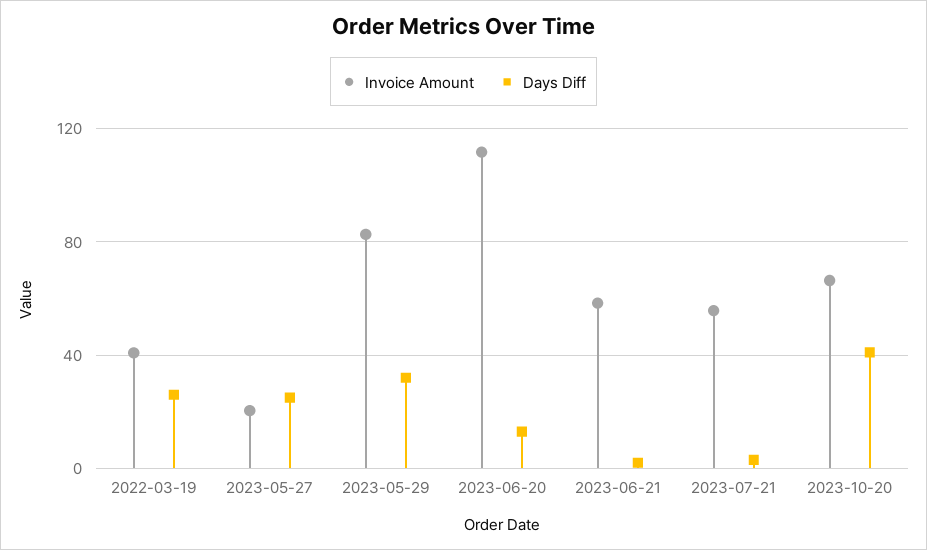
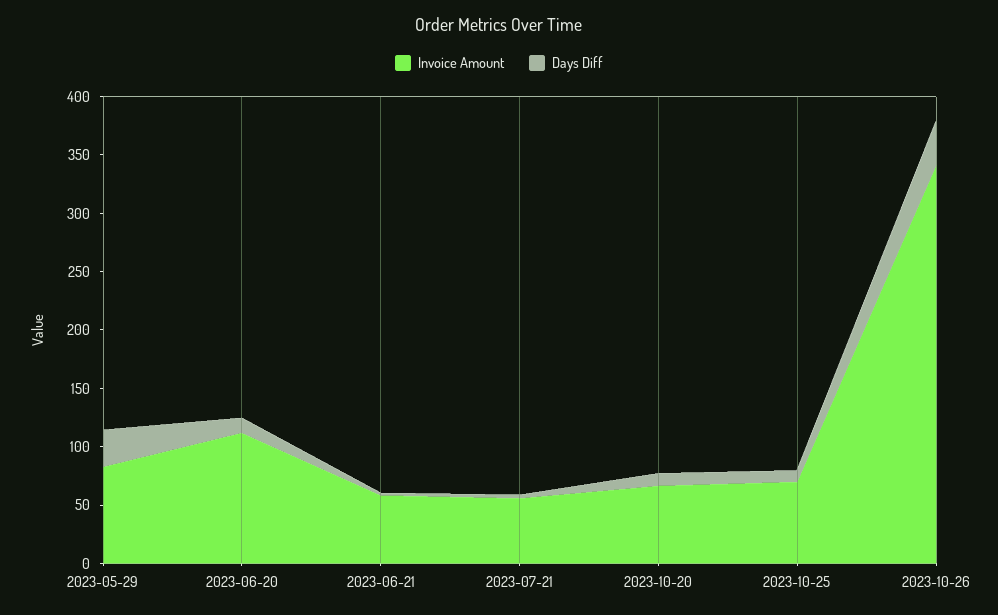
Invoice Amount, 2022-03-19: 40 -> none
Days Diff, 2022-03-19: 25 -> none
Invoice Amount, 2023-05-27: 20 -> none
Days Diff, 2023-05-27: 25 -> none
Days Diff, 2023-10-20: 40 -> 10
Invoice Amount, 2023-10-25: none -> 70
Days Diff, 2023-10-25: none -> 10
Invoice Amount, 2023-10-26: none -> 340
Days Diff, 2023-10-26: none -> 40

